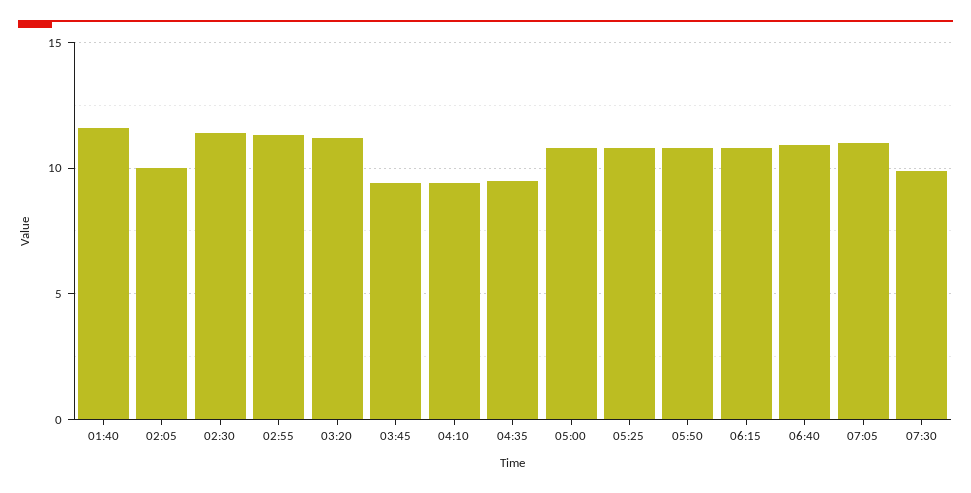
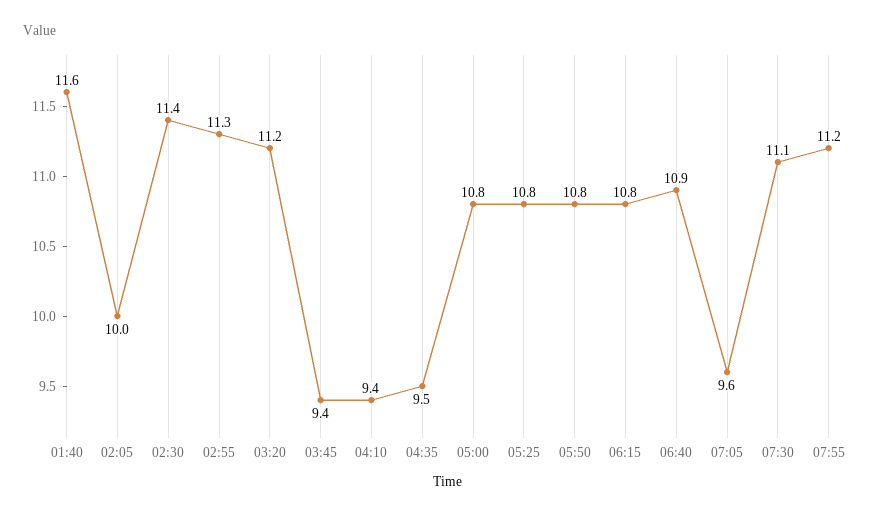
07:05: 11 -> 9.6
07:30: 10 -> 11.1
07:55: none -> 11.2

